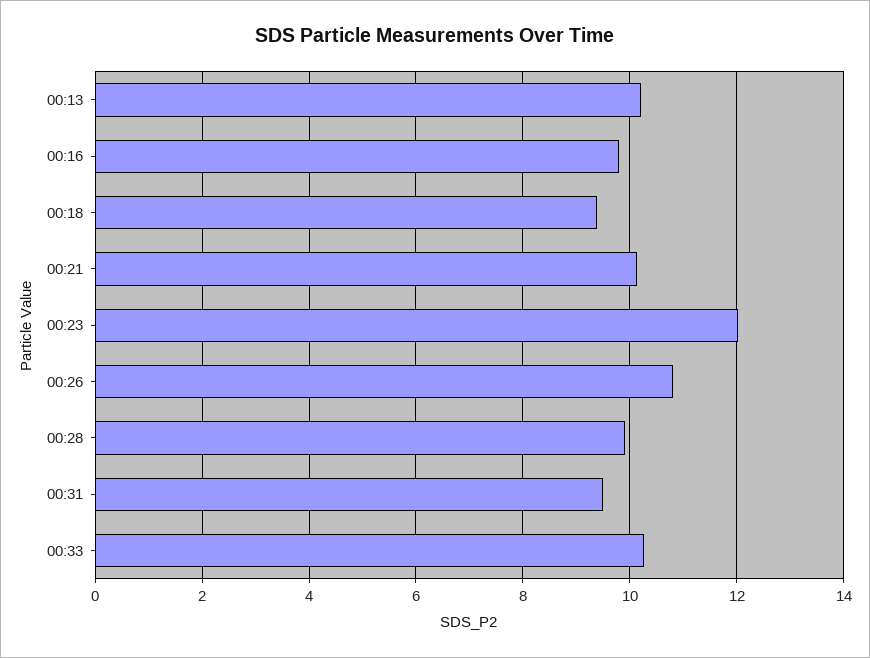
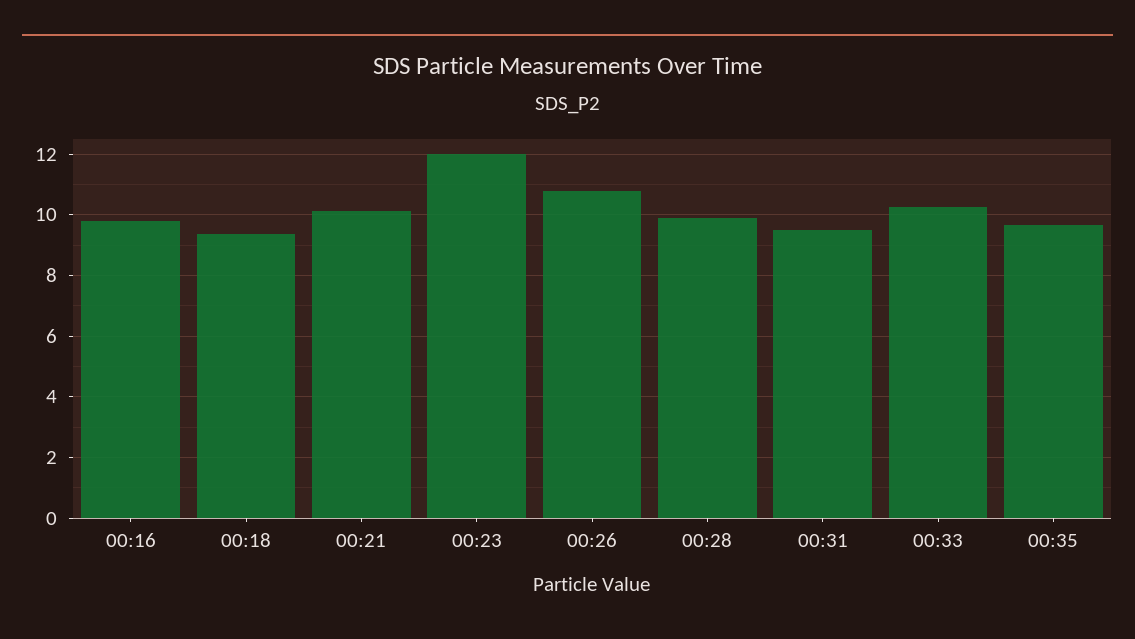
00:13: 10.2 -> none
00:35: none -> 9.6

